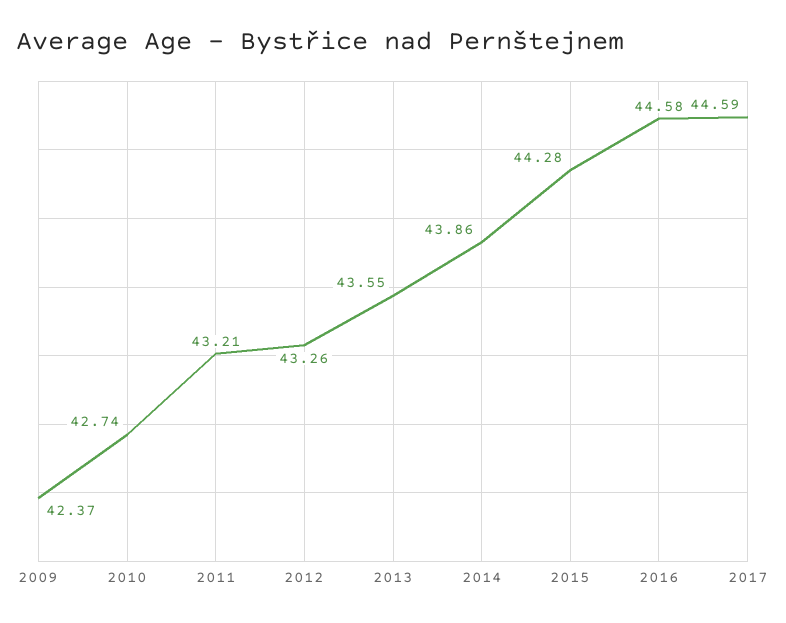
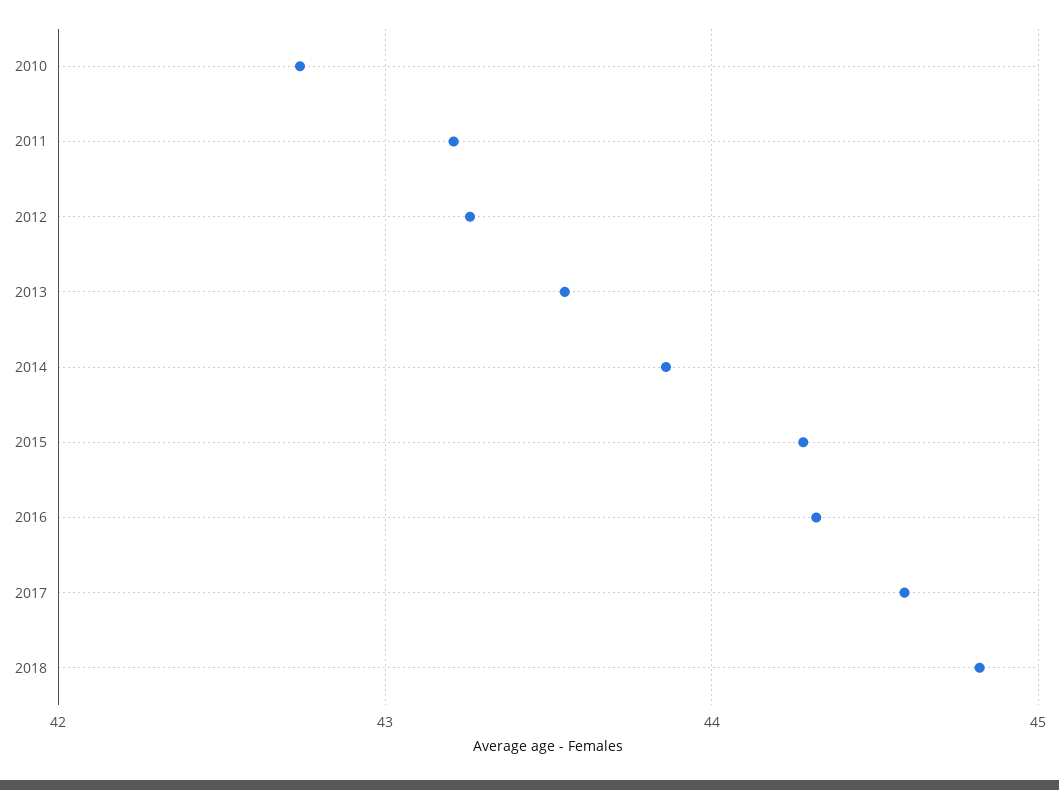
2009: 42.37 -> none
2016: 44.58 -> 44.3
2018: none -> 44.8

